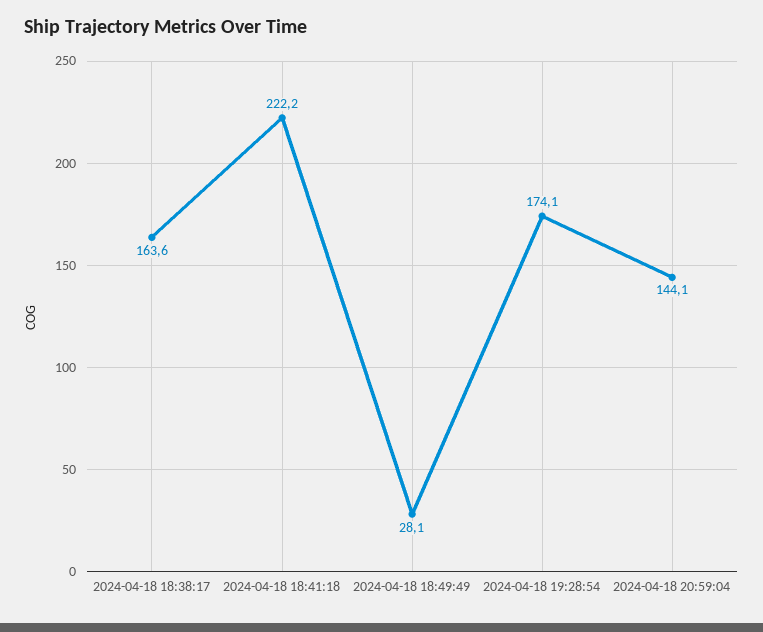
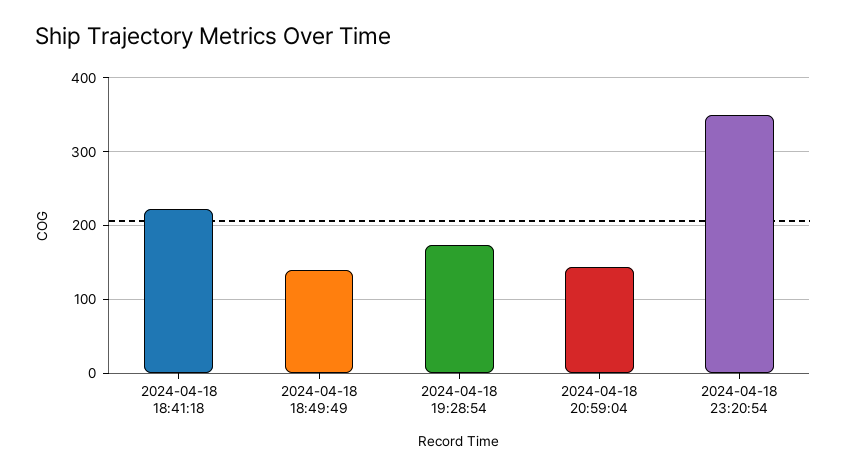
2024-04-18 18:38:17: 163.6 -> none
2024-04-18 18:49:49: 28.1 -> 140
2024-04-18 23:20:54: none -> 350

